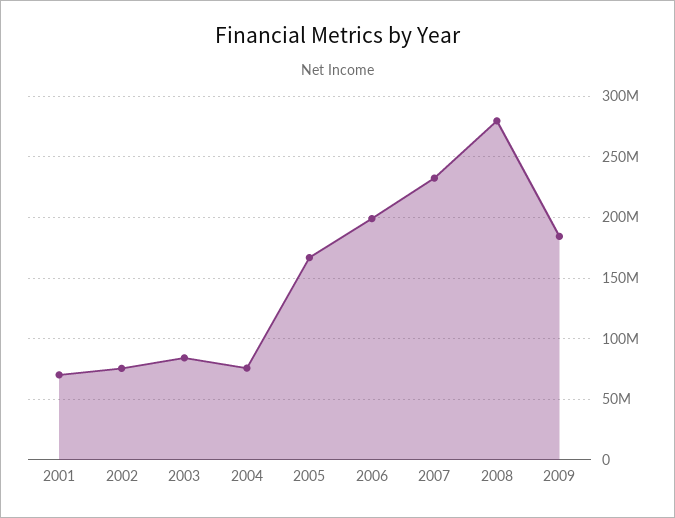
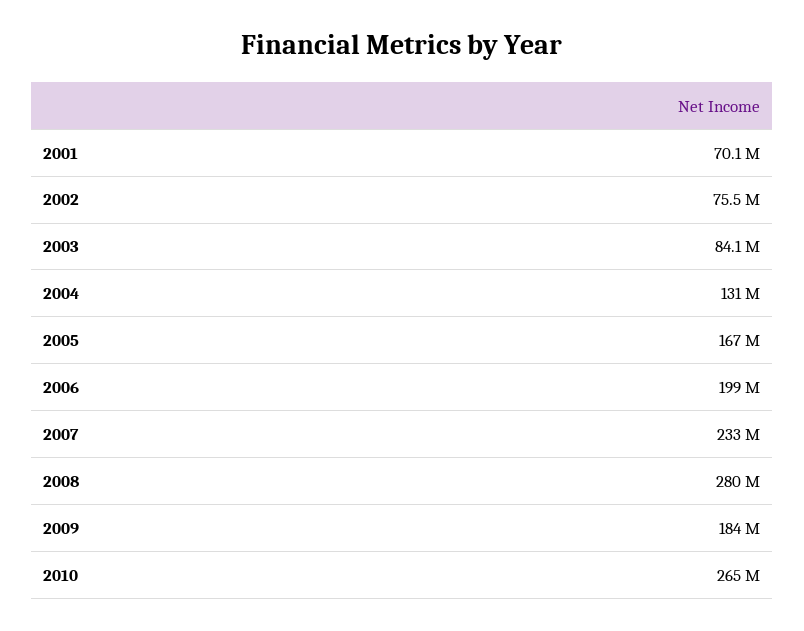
2004: 75000000 -> 131000000
2010: none -> 265000000

